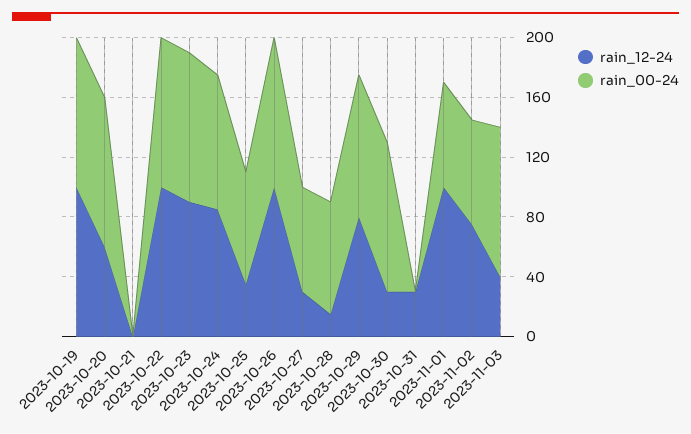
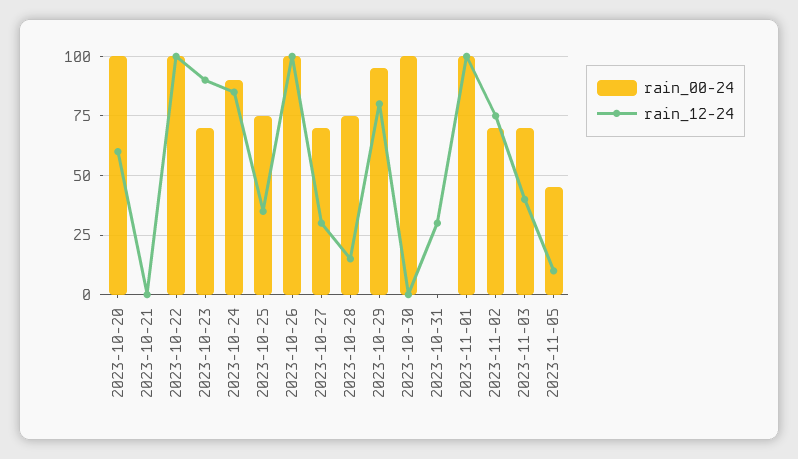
rain_12-24, 2023-10-19: 100 -> none
rain_00-24, 2023-10-19: 100 -> none
rain_00-24, 2023-10-23: 100 -> 70
rain_12-24, 2023-10-30: 30 -> 0
rain_00-24, 2023-11-01: 70 -> 100
rain_00-24, 2023-11-03: 100 -> 70
rain_00-24, 2023-11-05: none -> 45
rain_12-24, 2023-11-05: none -> 10

